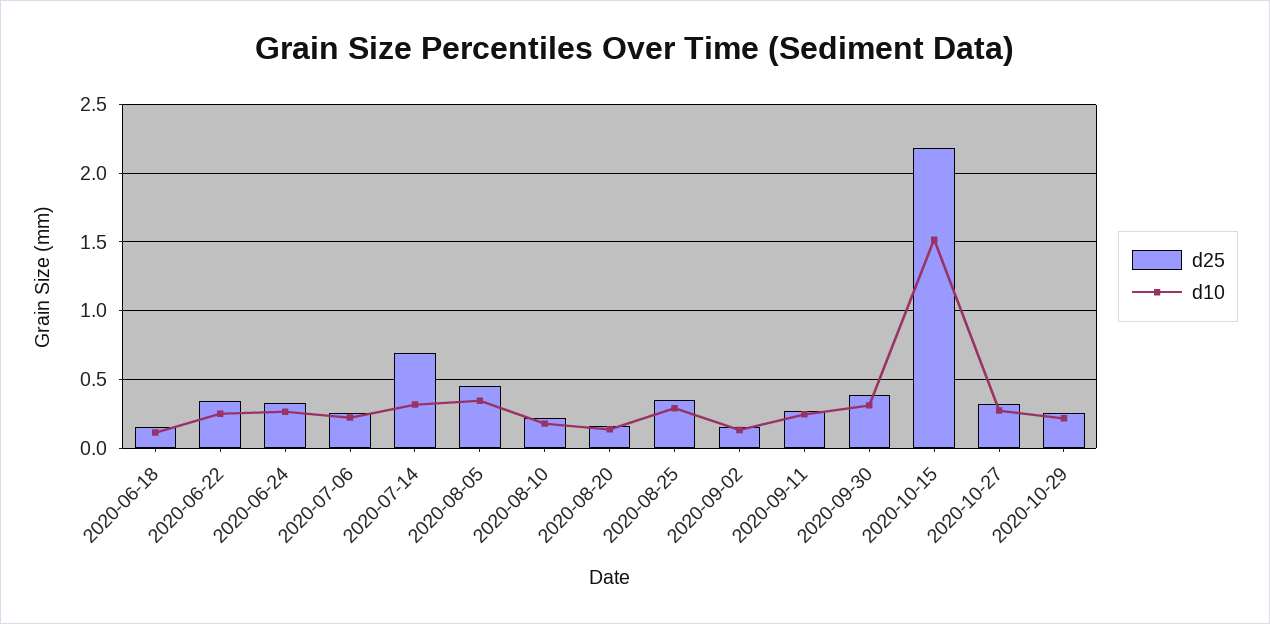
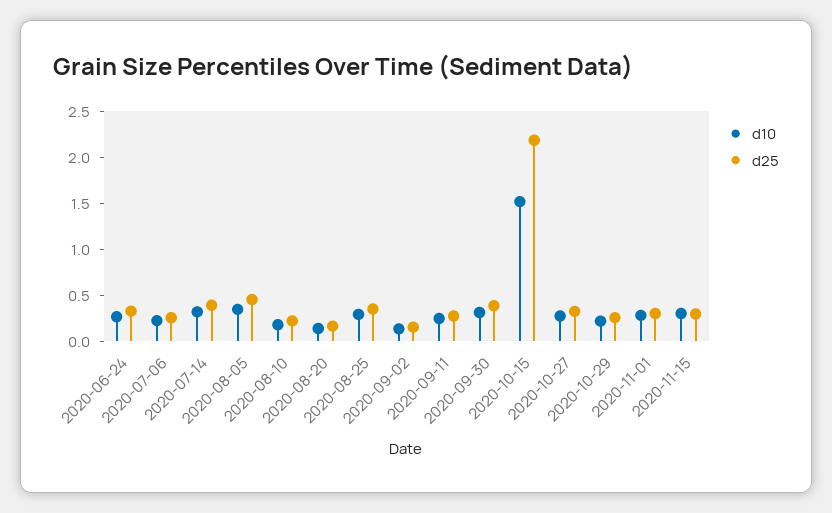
d25, 2020-06-18: 0.15 -> none
d10, 2020-06-18: 0.1 -> none
d25, 2020-06-22: 0.35 -> none
d10, 2020-06-22: 0.25 -> none
d25, 2020-07-14: 0.7 -> 0.4
d10, 2020-11-01: none -> 0.3
d25, 2020-11-01: none -> 0.3
d10, 2020-11-15: none -> 0.3
d25, 2020-11-15: none -> 0.3

